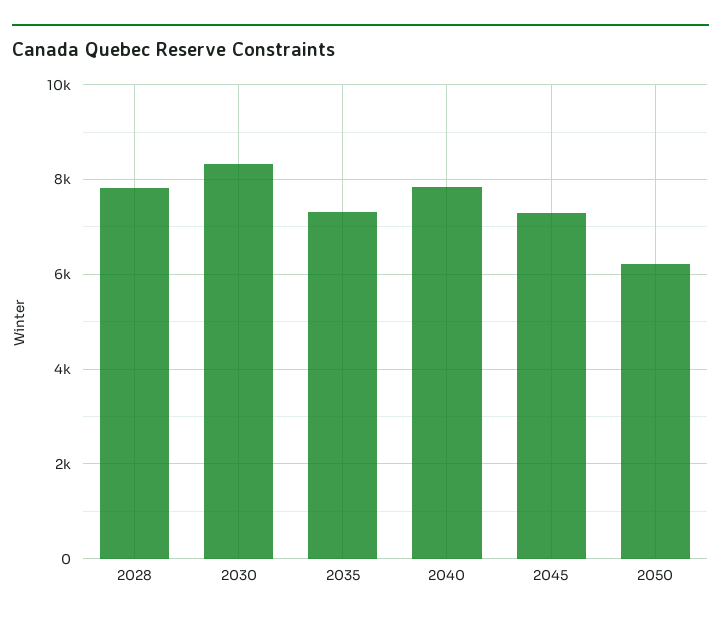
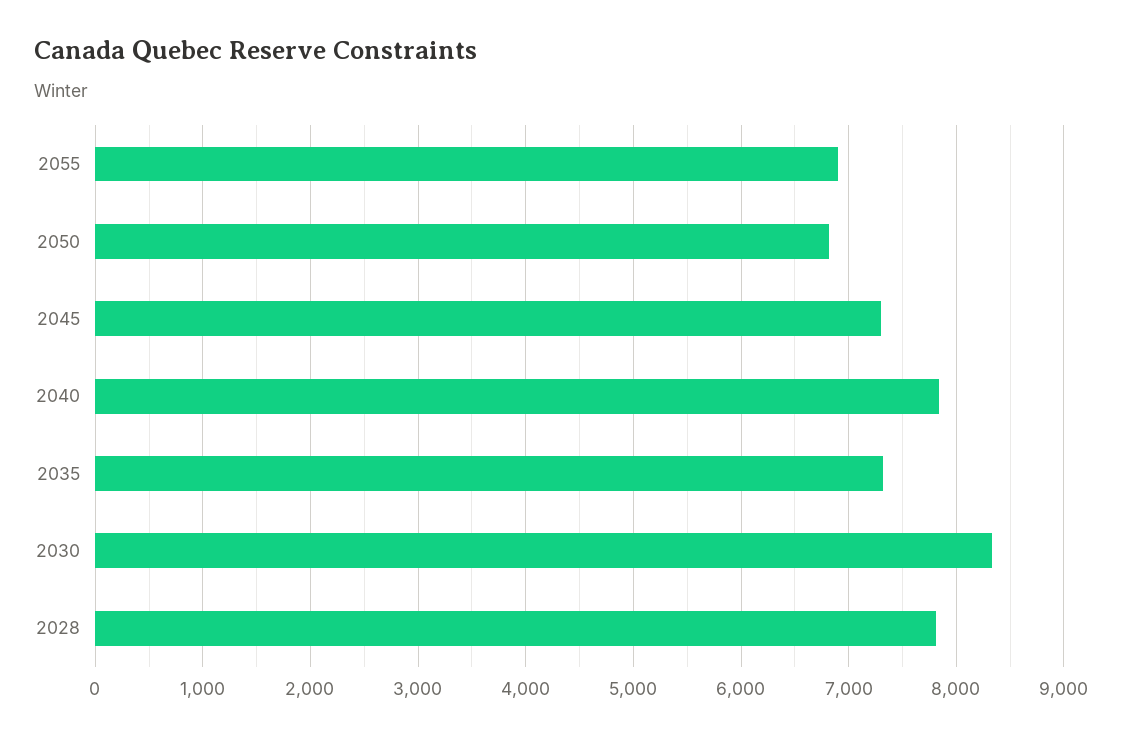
2050: 6200 -> 6800
2055: none -> 6900

